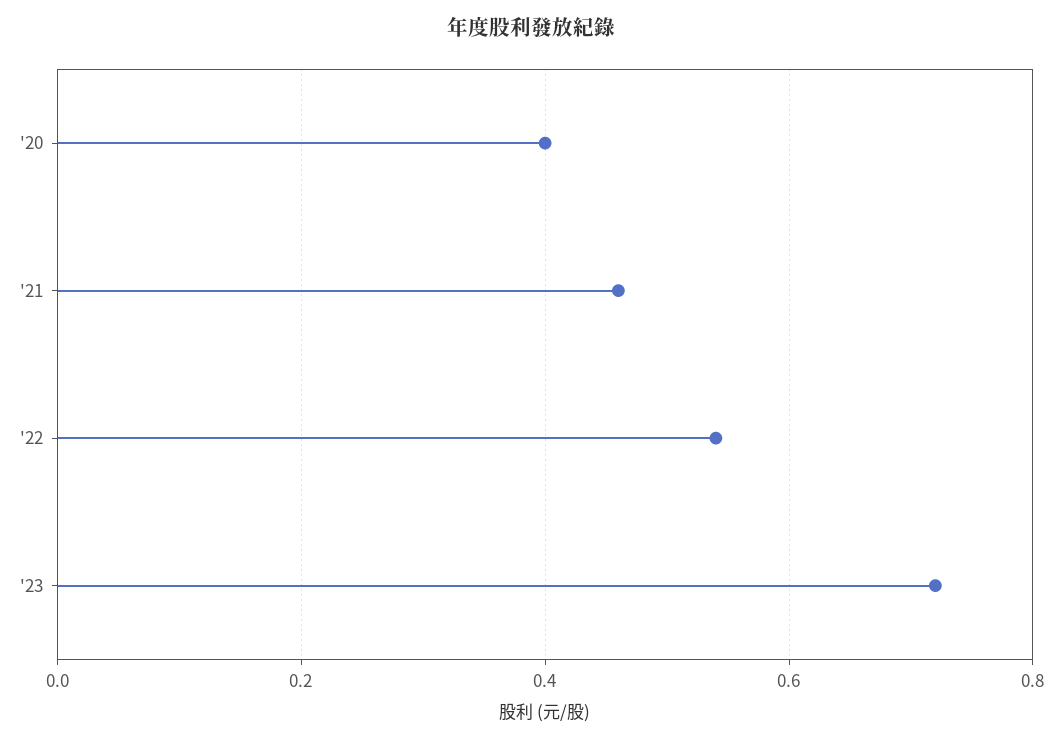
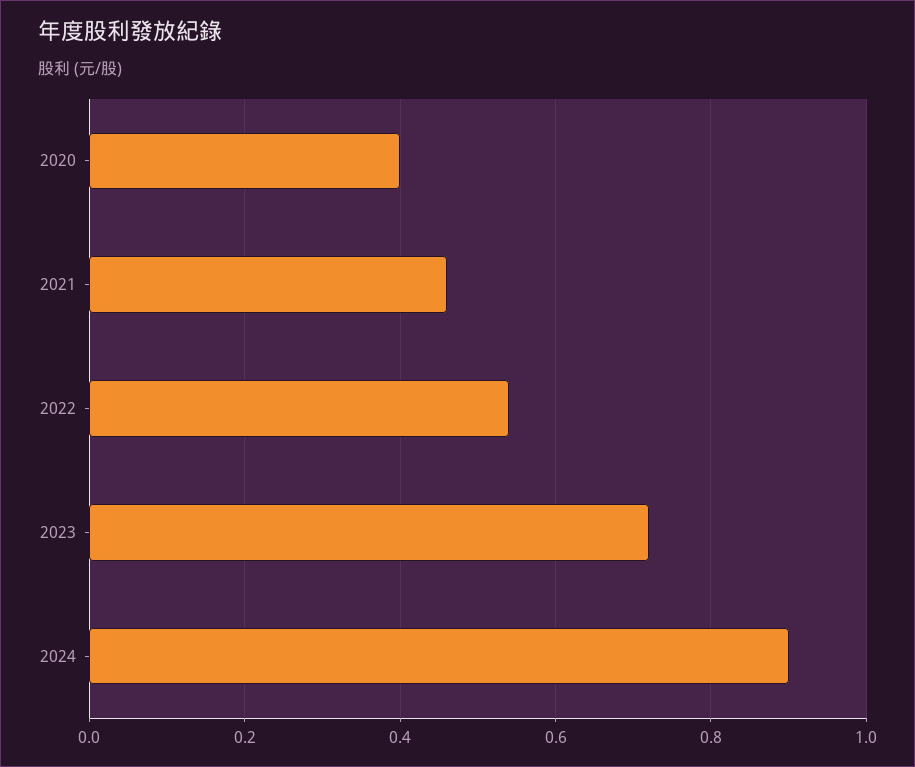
2024: none -> 0.9

